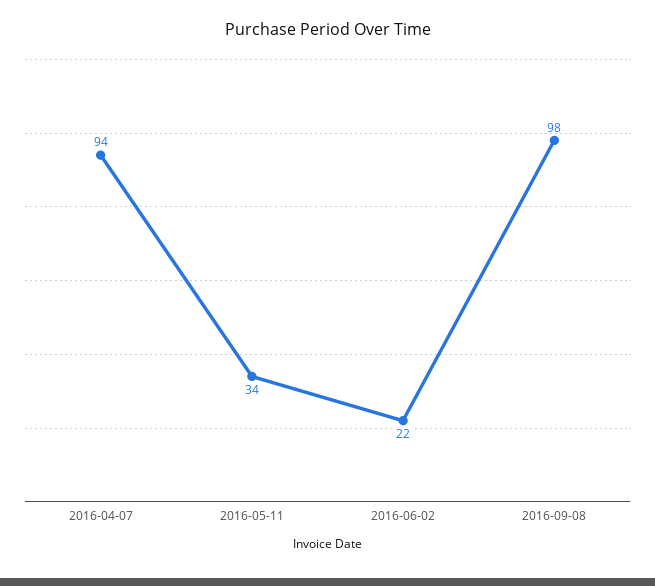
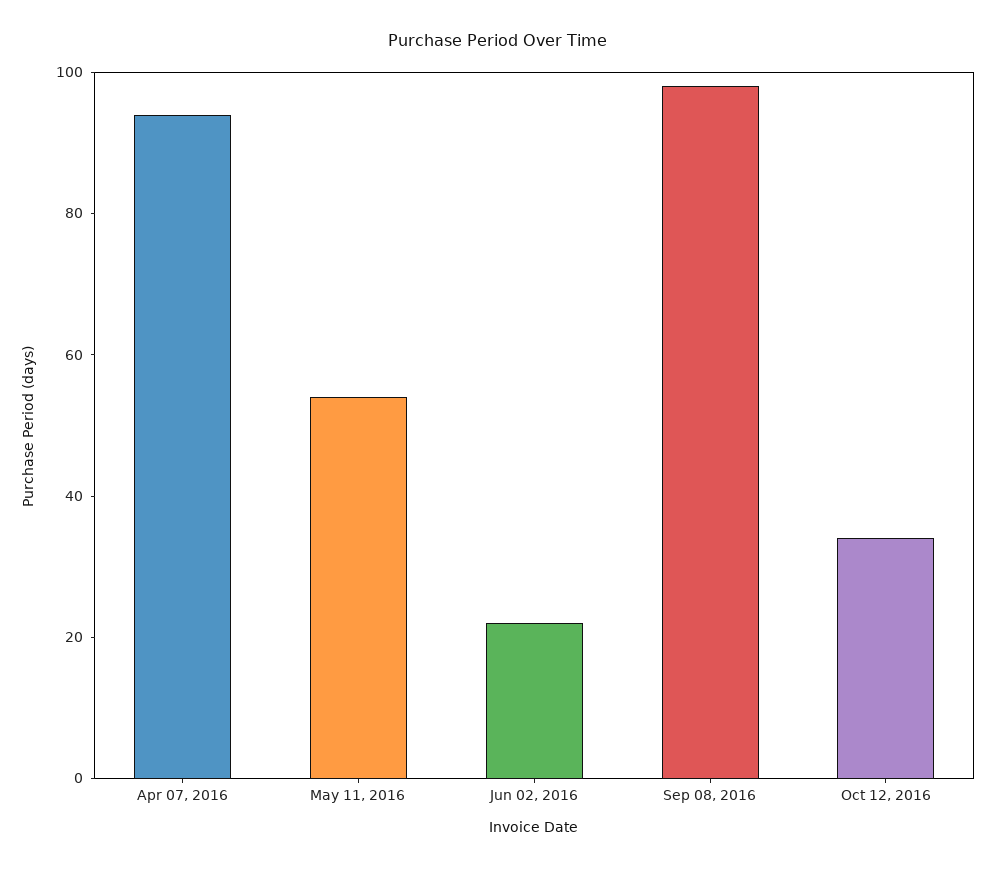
2016-05-11: 34 -> 55
Oct 12, 2016: none -> 35

